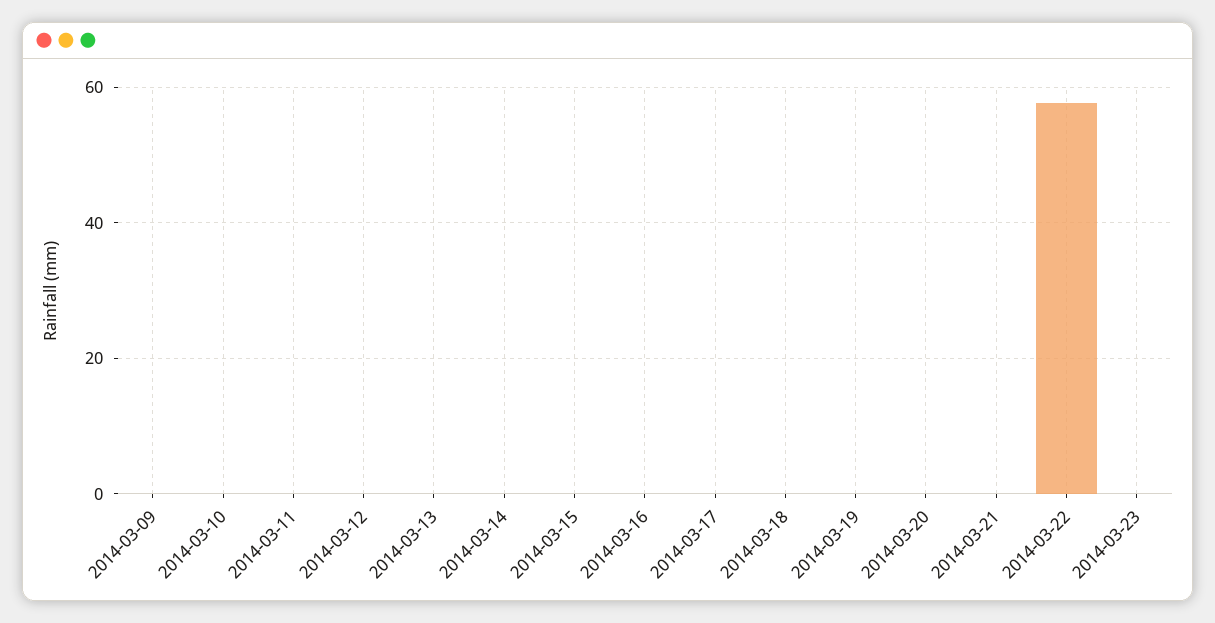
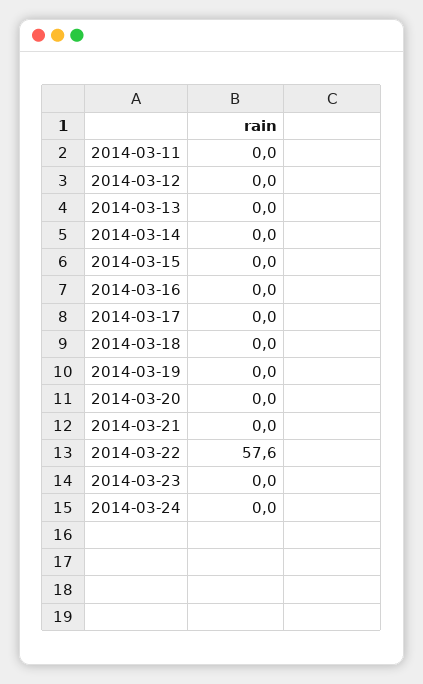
2014-03-09: 0 -> none
2014-03-10: 0 -> none
2014-03-24: none -> 0

